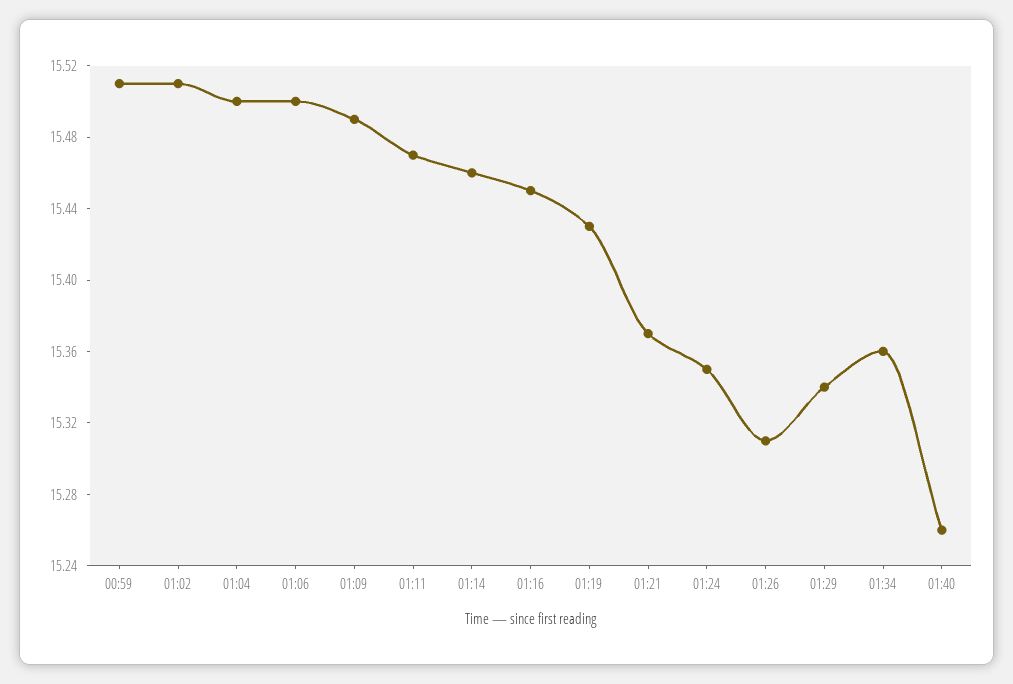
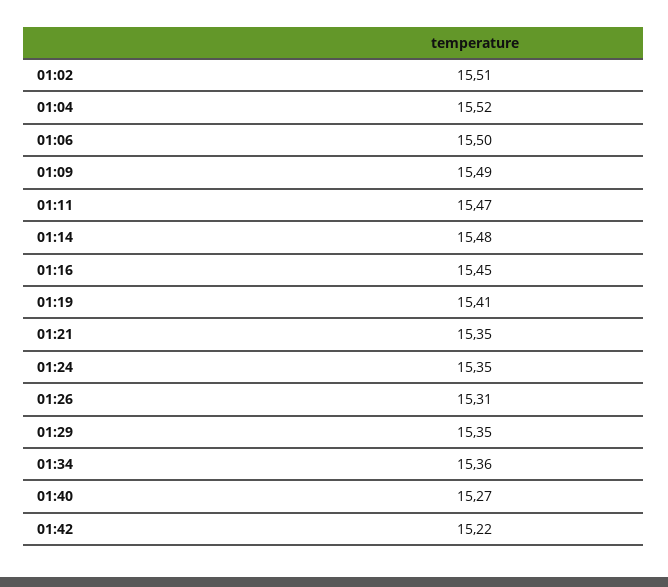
00:59: 15.51 -> none
01:04: 15.5 -> 15.52
01:14: 15.46 -> 15.48
01:19: 15.43 -> 15.41
01:21: 15.37 -> 15.35
01:29: 15.34 -> 15.35
01:40: 15.26 -> 15.27
01:42: none -> 15.22

